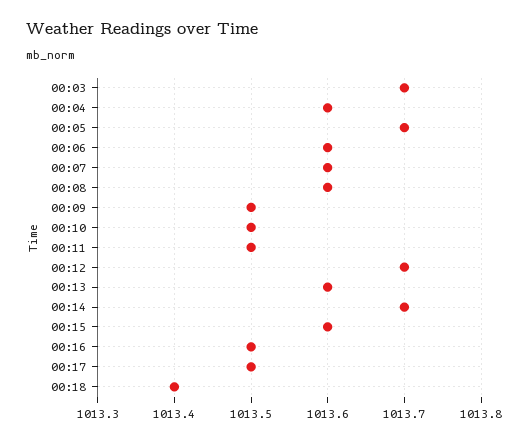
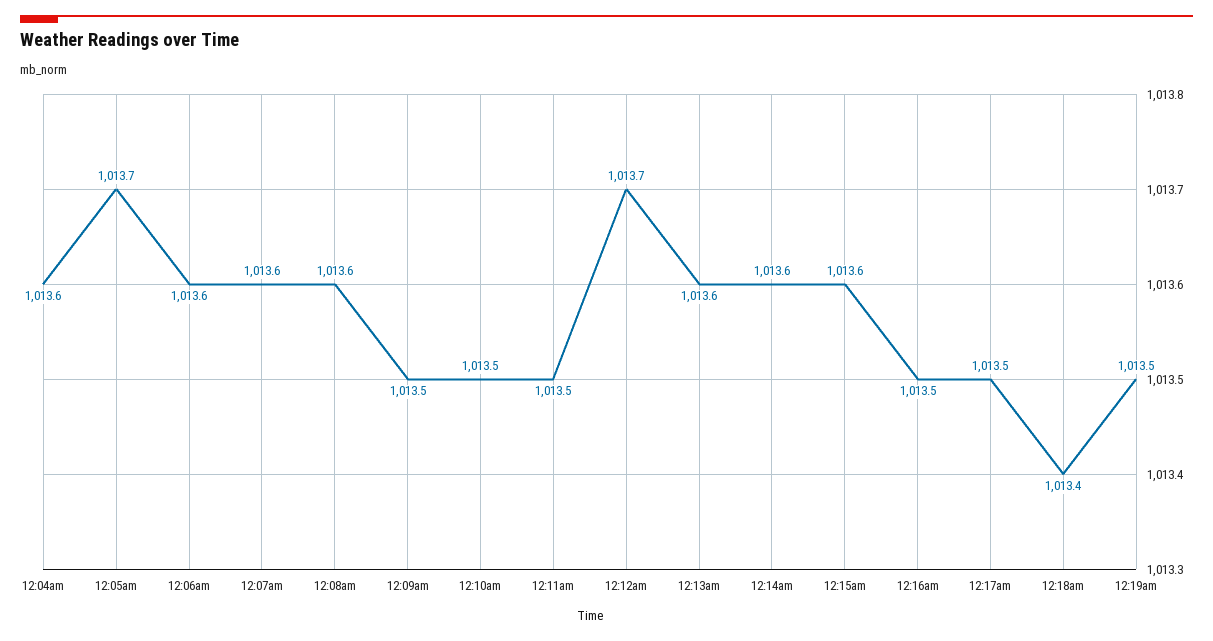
00:03: 1013.7 -> none
00:14: 1013.7 -> 1013.6
12:19am: none -> 1013.5

